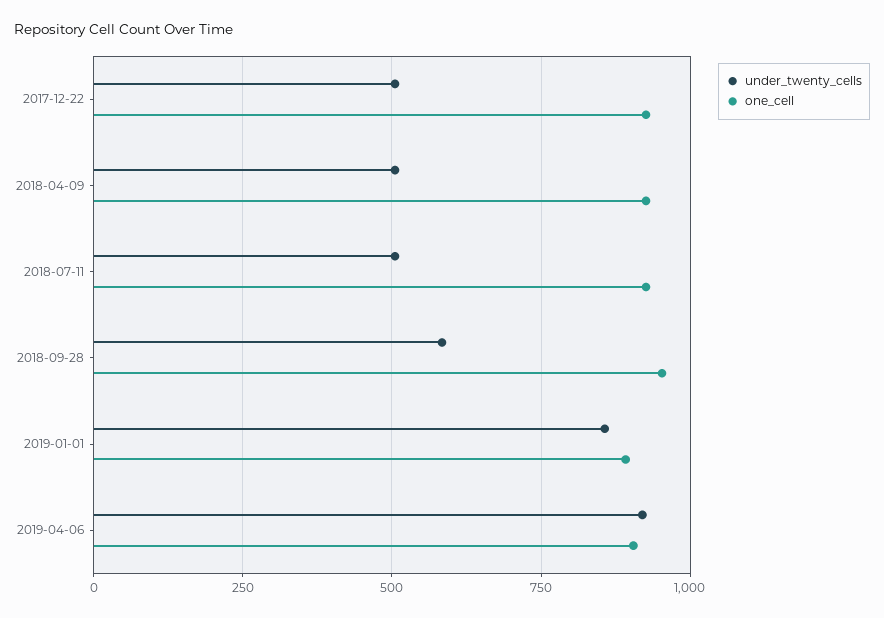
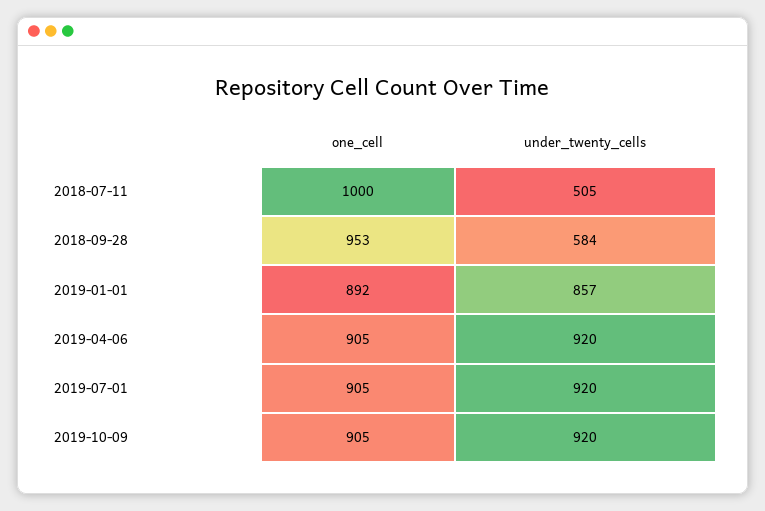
under_twenty_cells, 2017-12-22: 500 -> none
one_cell, 2017-12-22: 925 -> none
under_twenty_cells, 2018-04-09: 500 -> none
one_cell, 2018-04-09: 925 -> none
one_cell, 2018-07-11: 925 -> 1000
one_cell, 2019-07-01: none -> 905
under_twenty_cells, 2019-07-01: none -> 920
one_cell, 2019-10-09: none -> 905
under_twenty_cells, 2019-10-09: none -> 920

